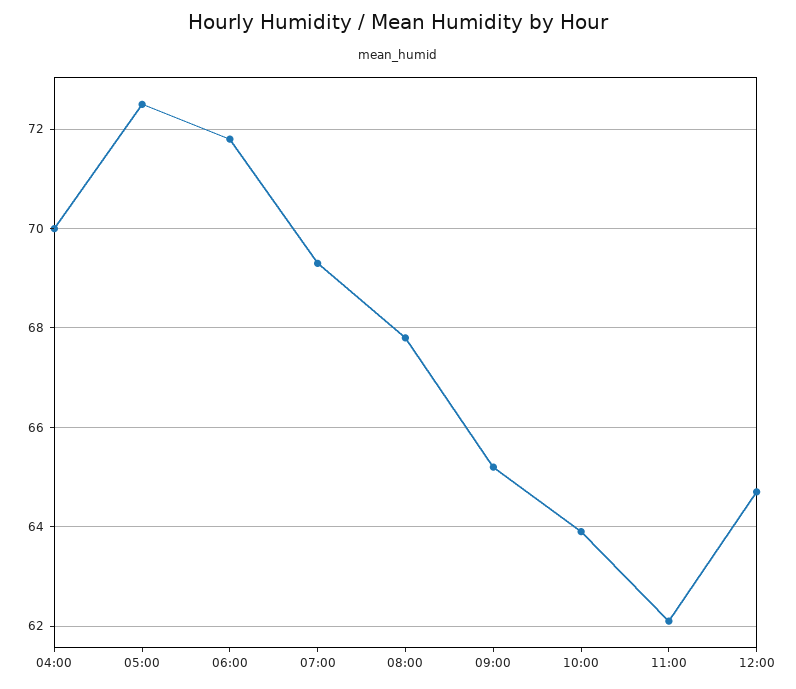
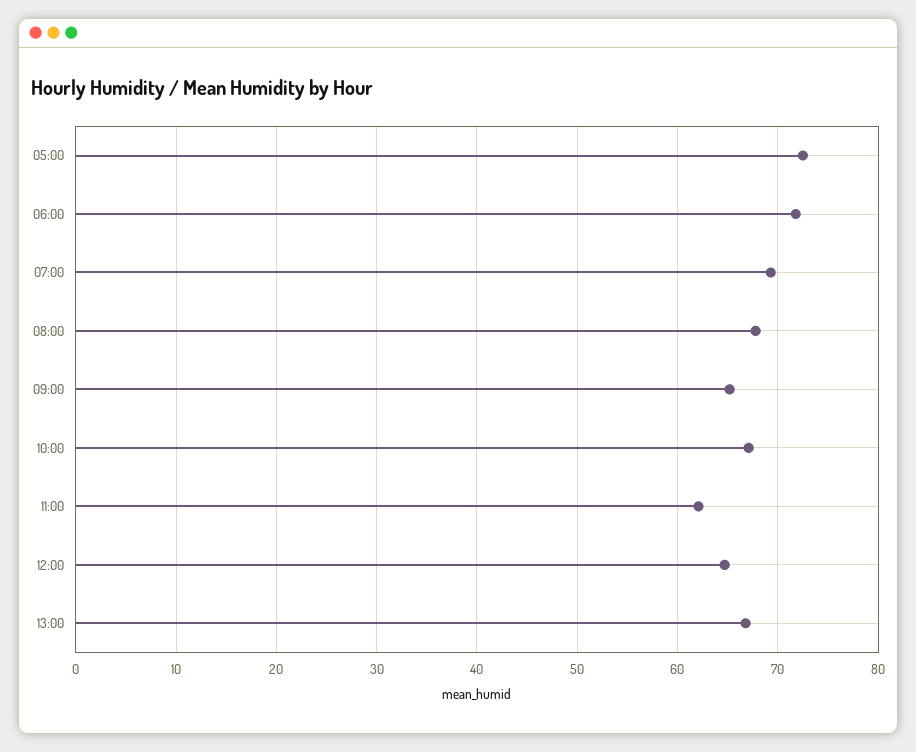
04:00: 70 -> none
10:00: 64 -> 67
13:00: none -> 67

